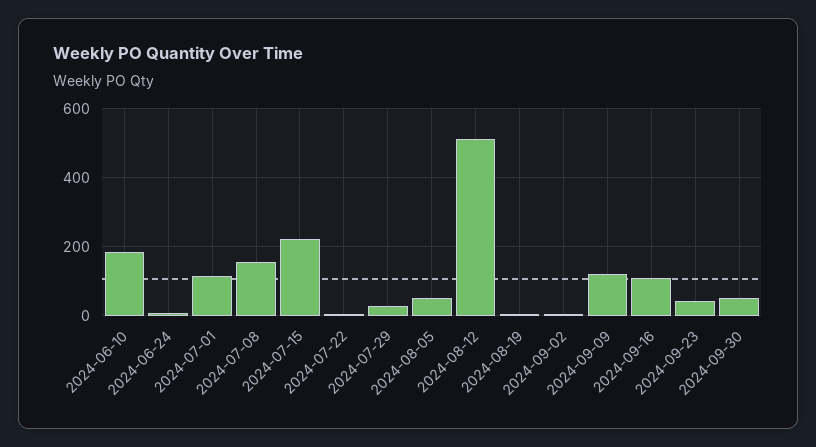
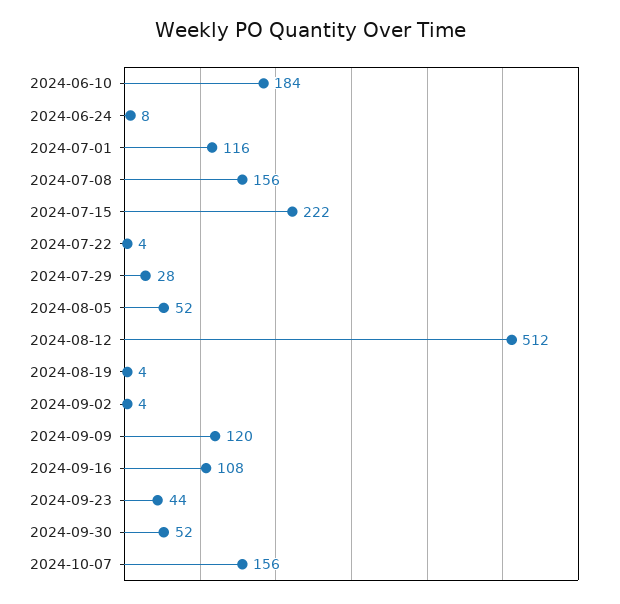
2024-10-07: none -> 156

